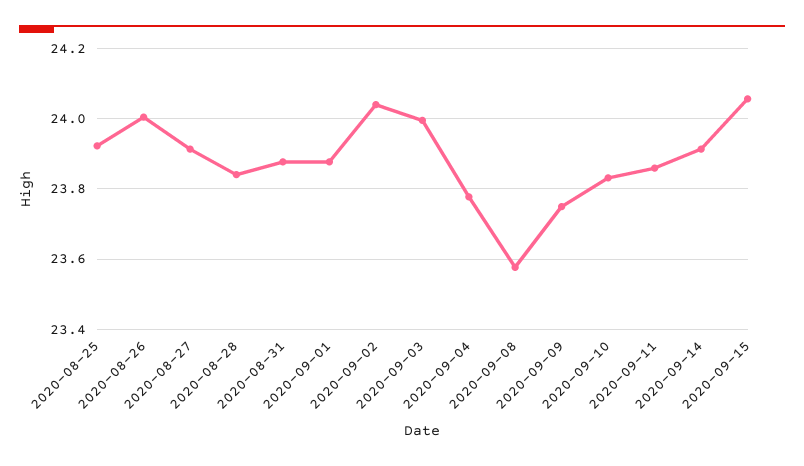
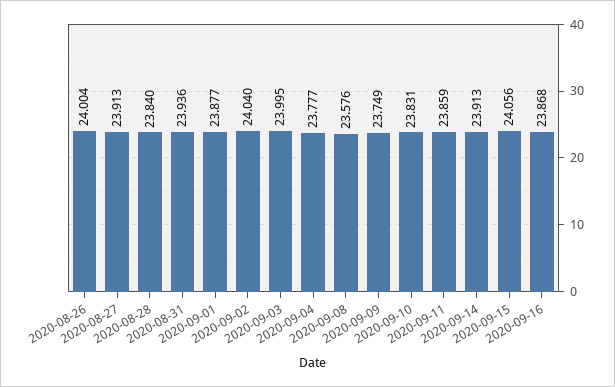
2020-08-25: 23.92 -> none
2020-08-31: 23.88 -> 23.936
2020-09-16: none -> 23.868

